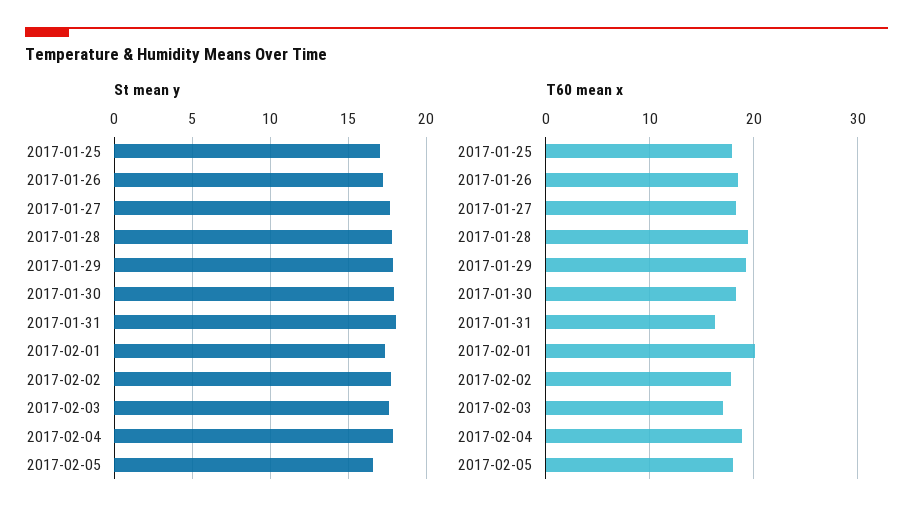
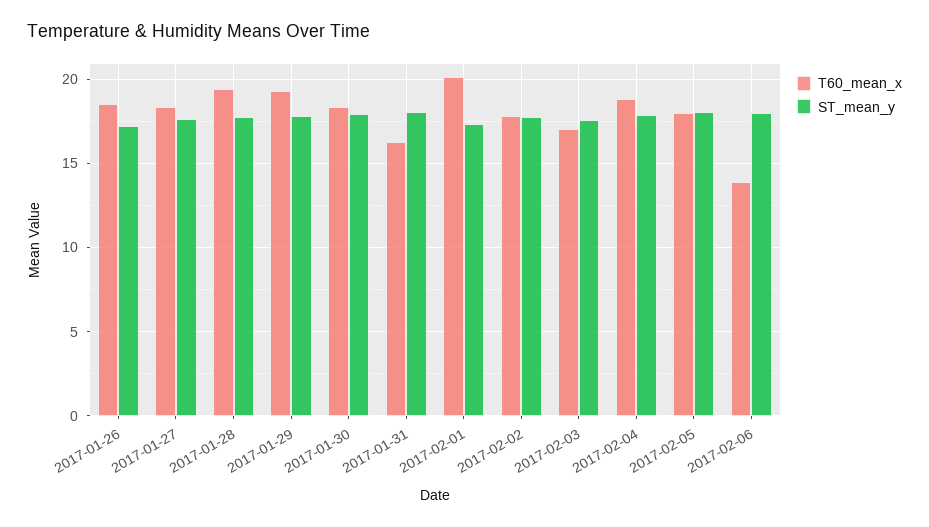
St mean y, 2017-01-25: 17 -> none
St mean y, 2017-02-05: 16.5 -> 18
T60 mean x, 2017-01-25: 18 -> none
T60 mean x, 2017-02-06: none -> 14
St mean y, 2017-02-06: none -> 18

